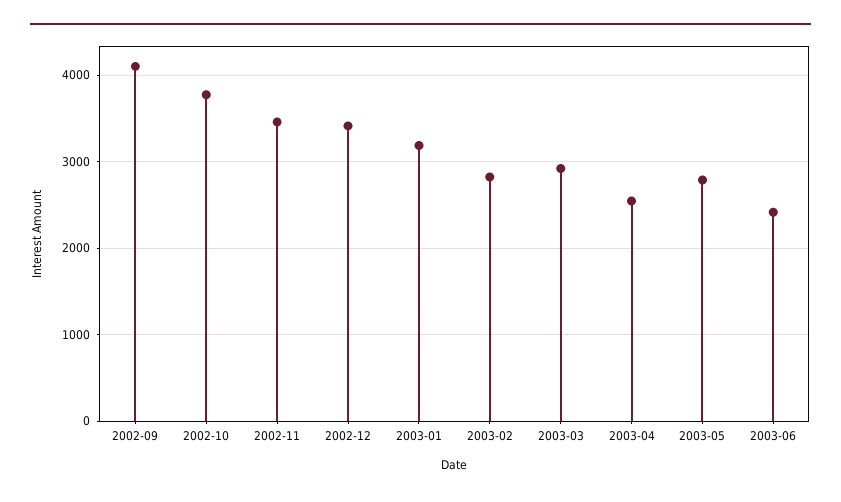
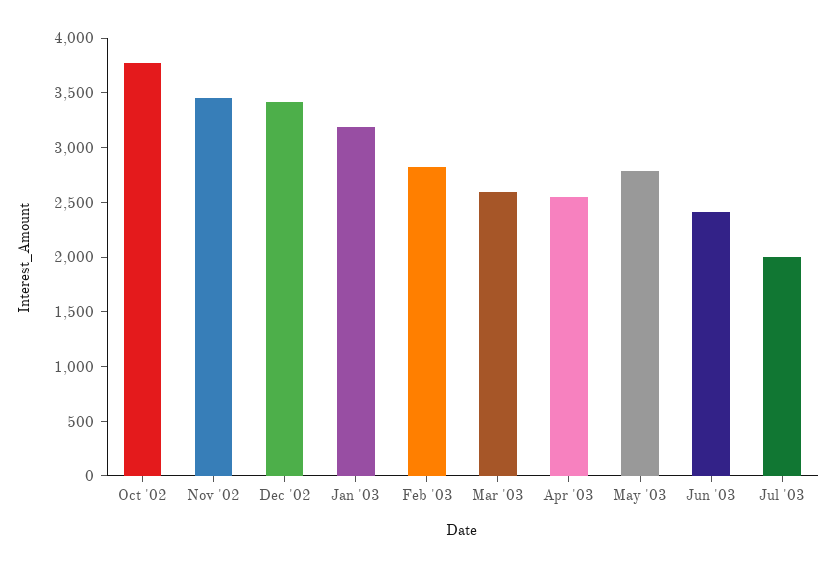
2002-09: 4100 -> none
2003-03: 2900 -> 2600
Jul '03: none -> 2000

